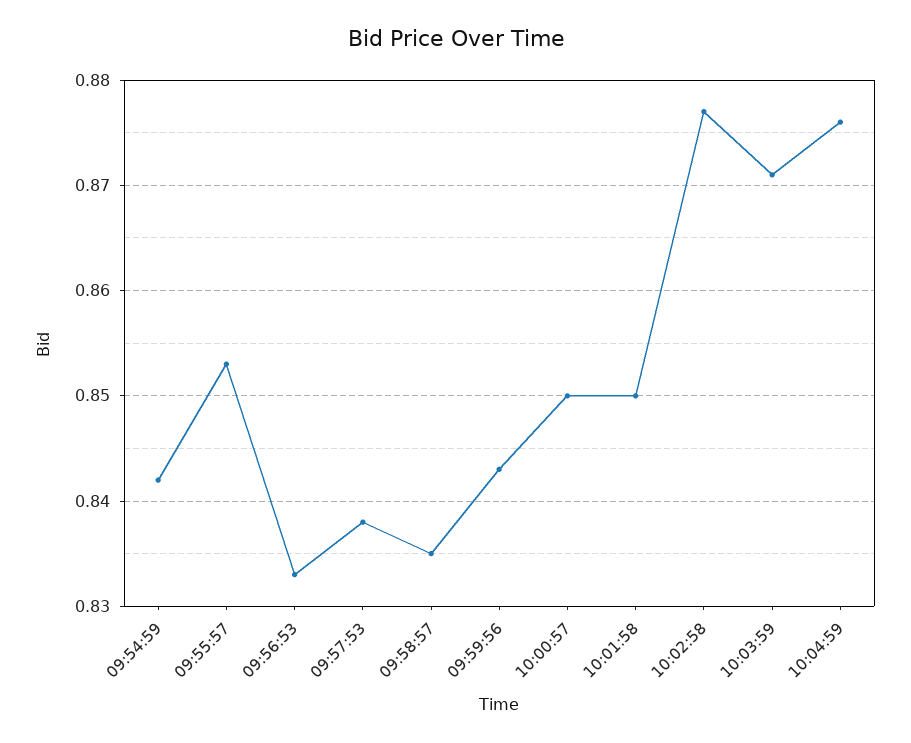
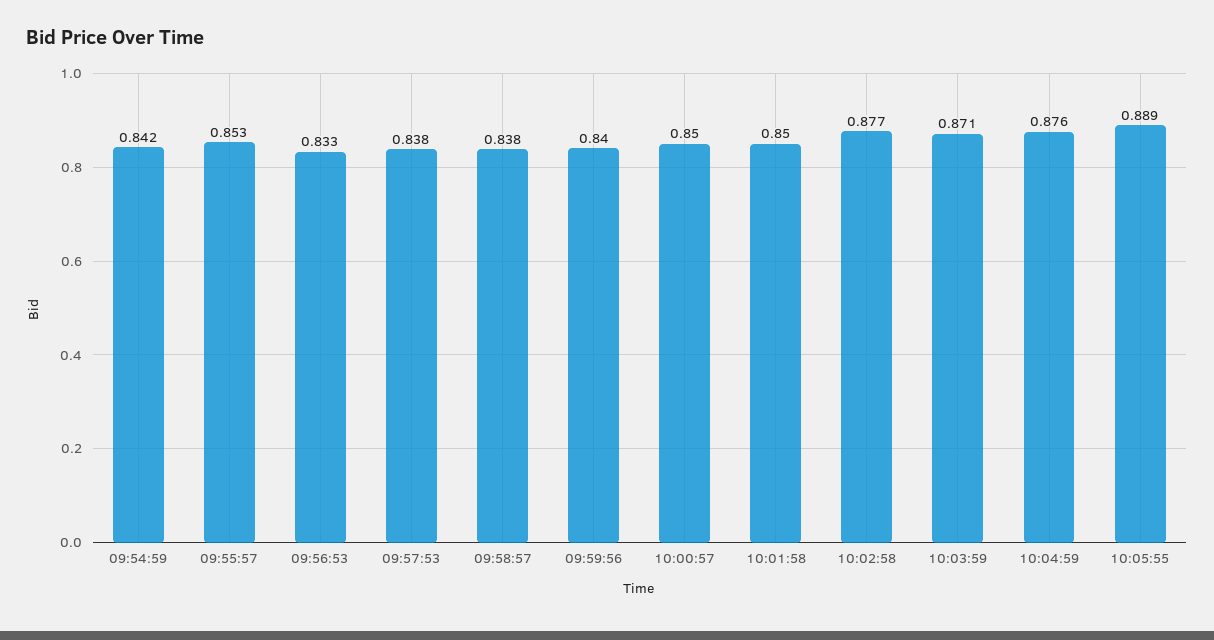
09:58:57: 0.835 -> 0.838
09:59:56: 0.843 -> 0.84
10:05:55: none -> 0.889

